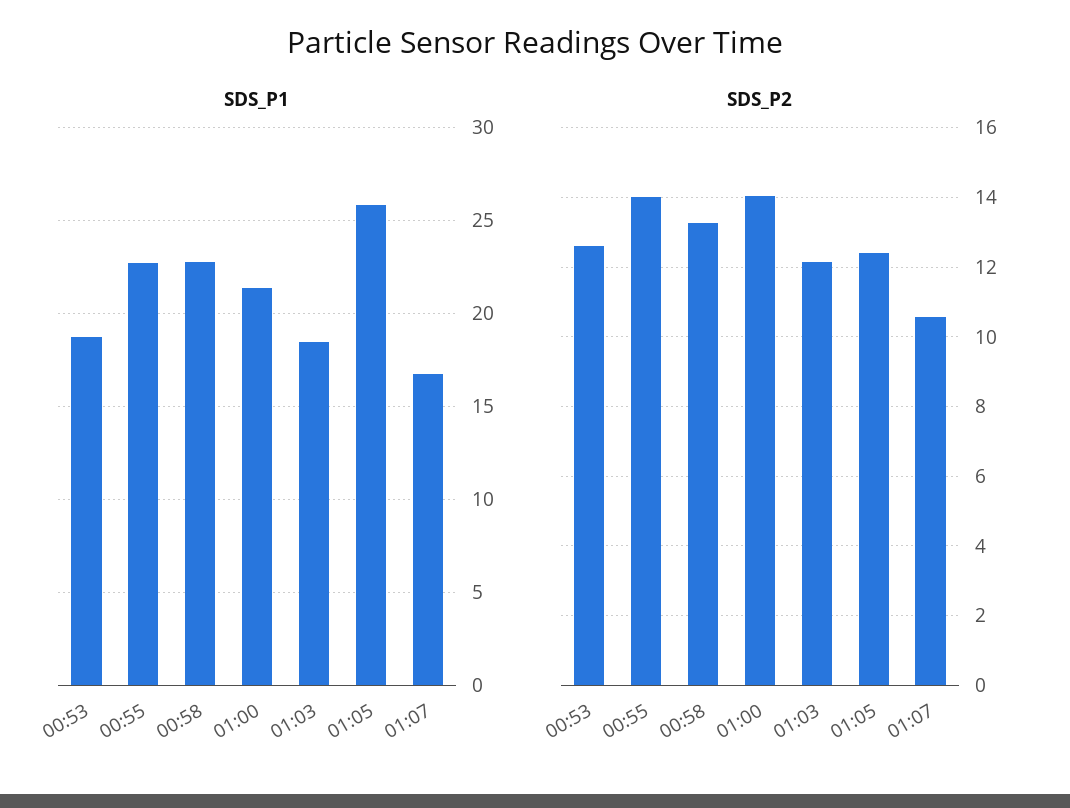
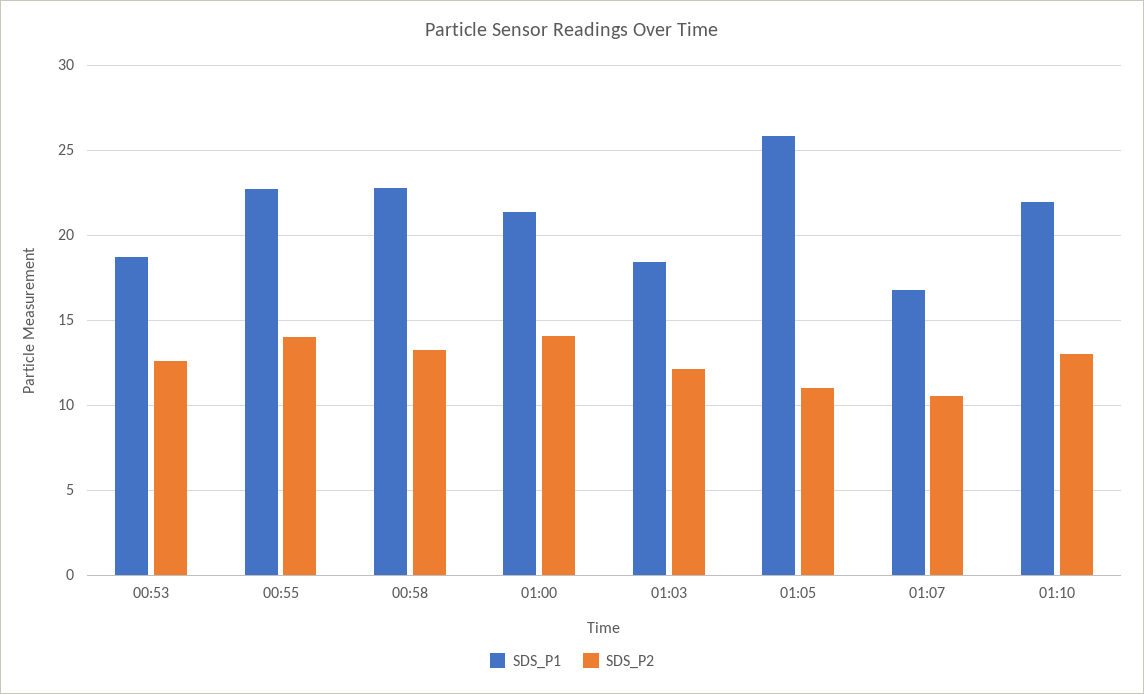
SDS_P2, 01:05: 12.4 -> 11
SDS_P1, 01:10: none -> 22
SDS_P2, 01:10: none -> 13

